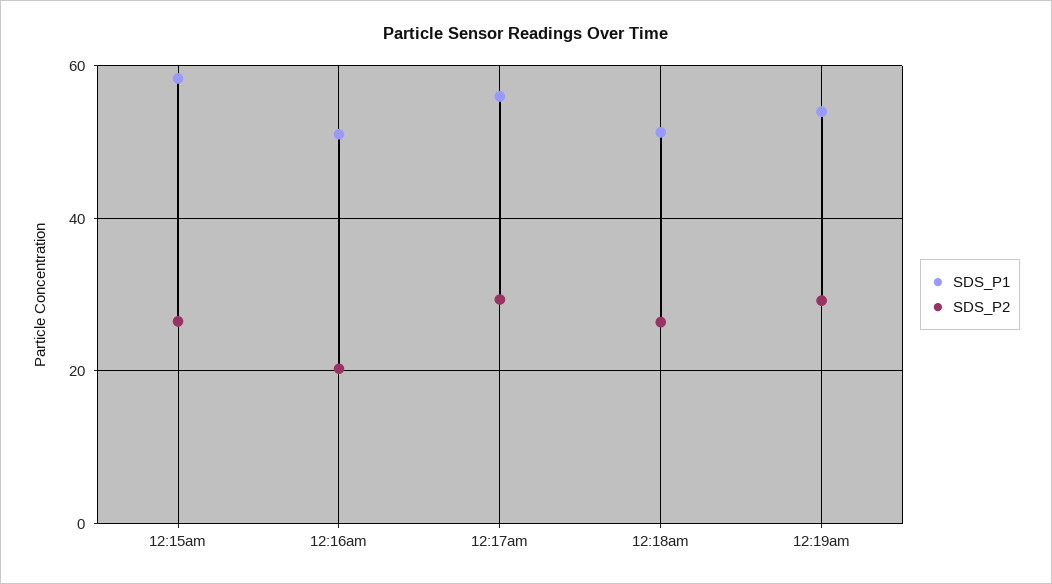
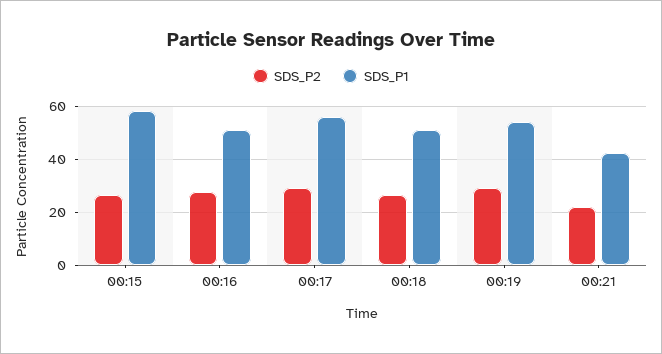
SDS_P2, 12:16am: 20 -> 27.5
SDS_P2, 00:21: none -> 22.5
SDS_P1, 00:21: none -> 42.5

